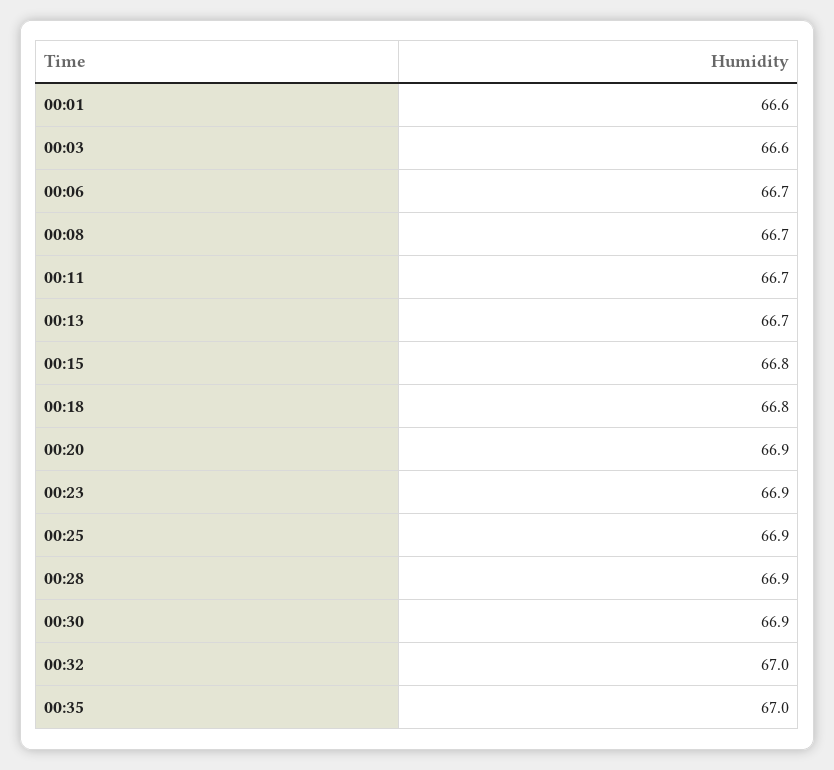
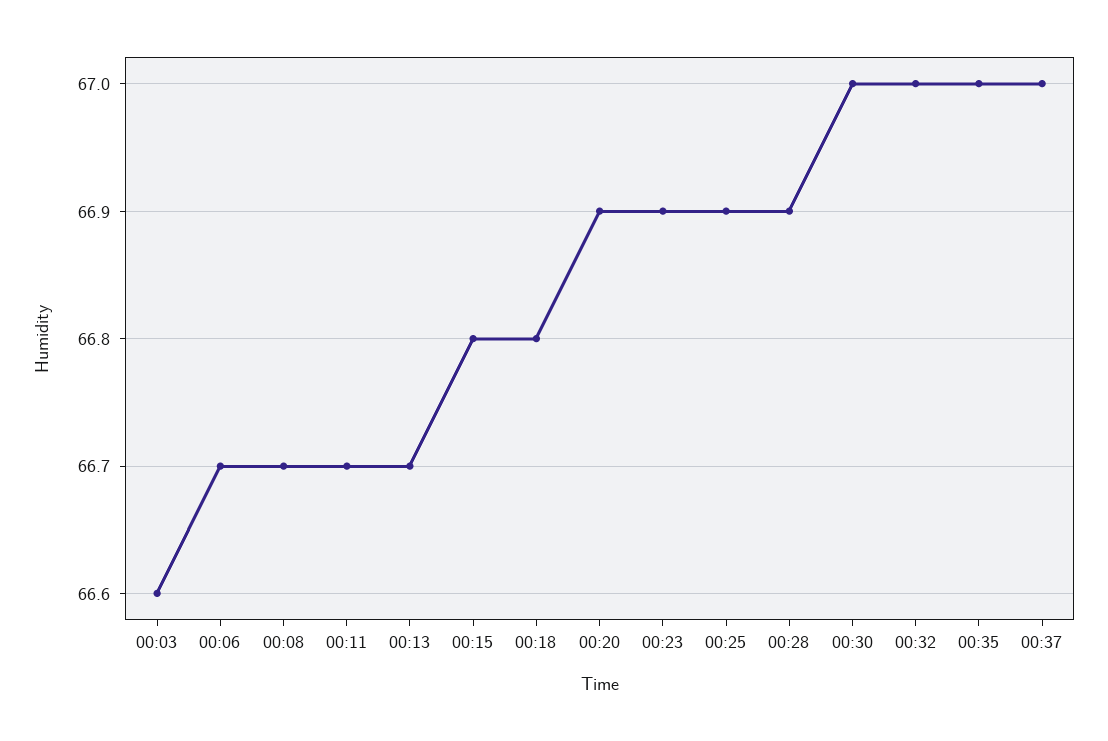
00:01: 66.6 -> none
00:30: 66.9 -> 67
00:37: none -> 67

